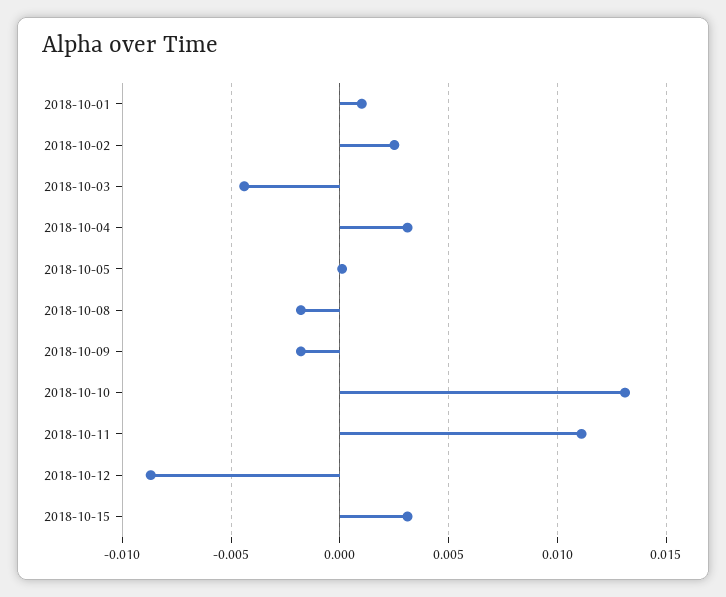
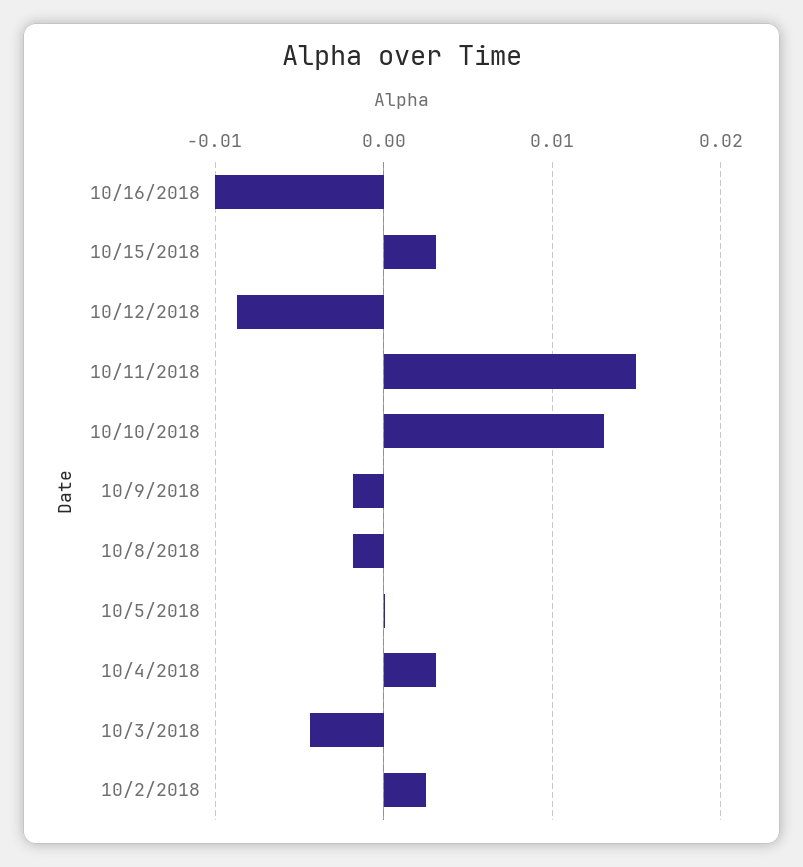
2018-10-01: 0.001 -> none
2018-10-11: 0.011 -> 0.015
10/16/2018: none -> -0.01

